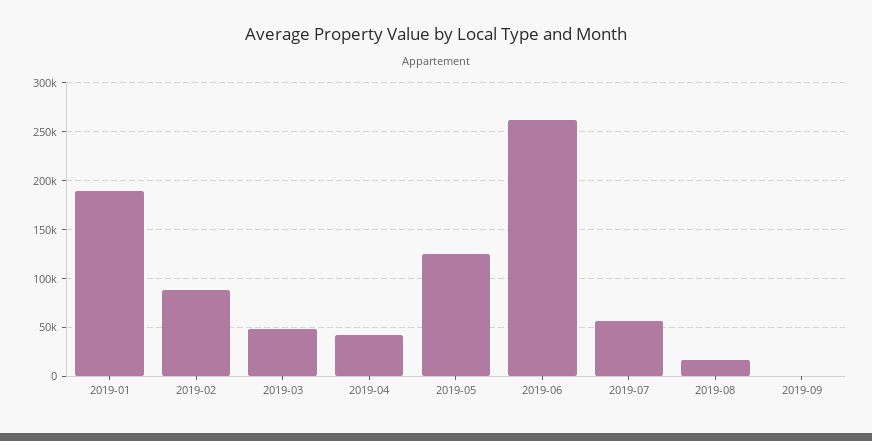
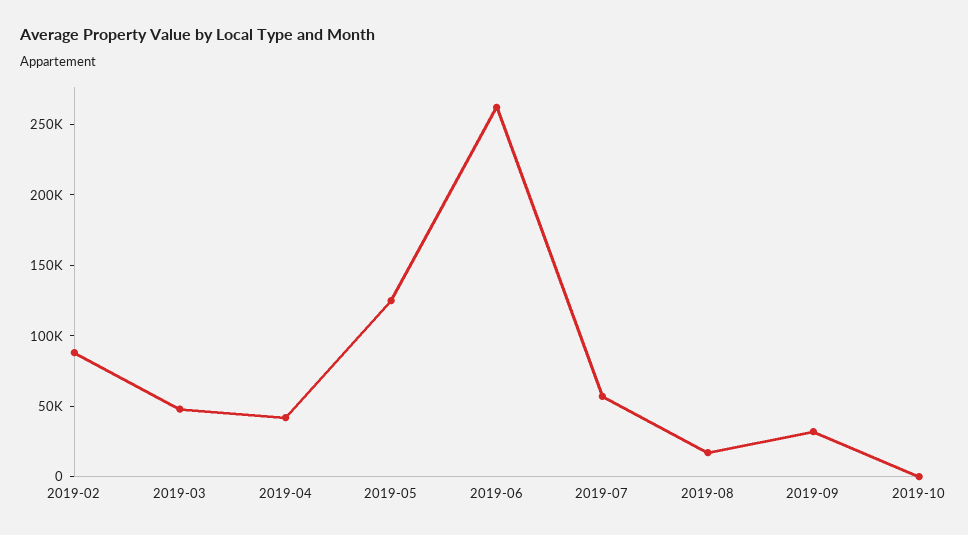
2019-01: 190000 -> none
2019-09: 0 -> 30000
2019-10: none -> 0

